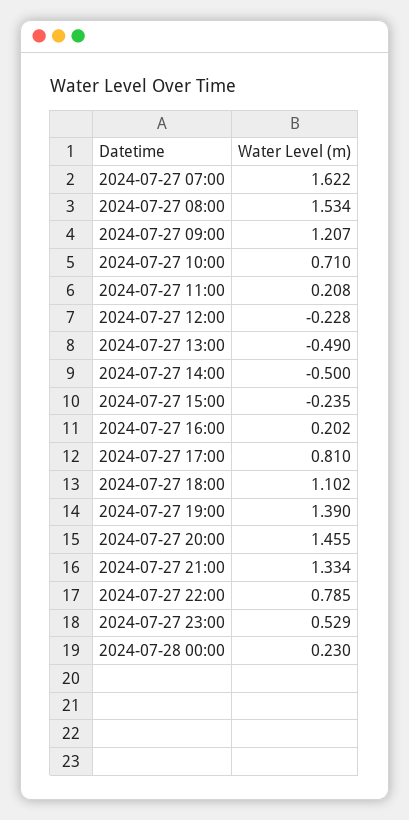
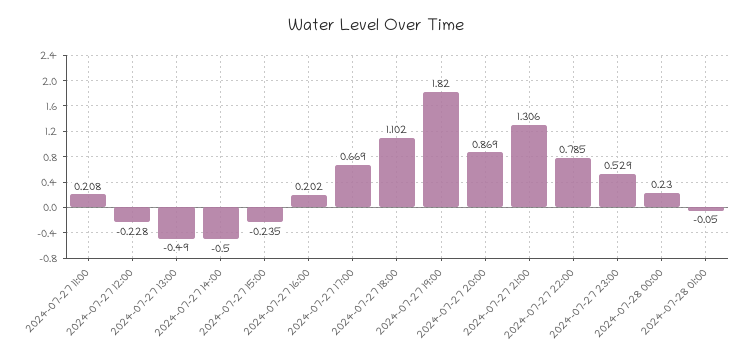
2024-07-27 07:00: 1.622 -> none
2024-07-27 08:00: 1.534 -> none
2024-07-27 09:00: 1.207 -> none
2024-07-27 10:00: 0.71 -> none
2024-07-27 17:00: 0.81 -> 0.669
2024-07-27 19:00: 1.39 -> 1.82
2024-07-27 20:00: 1.455 -> 0.869
2024-07-27 21:00: 1.334 -> 1.306
2024-07-28 01:00: none -> -0.05

